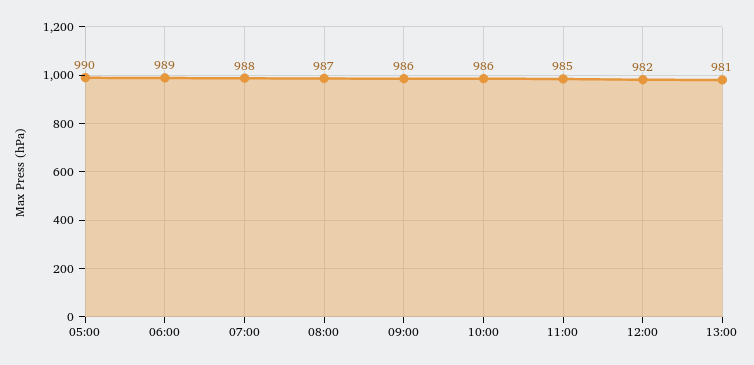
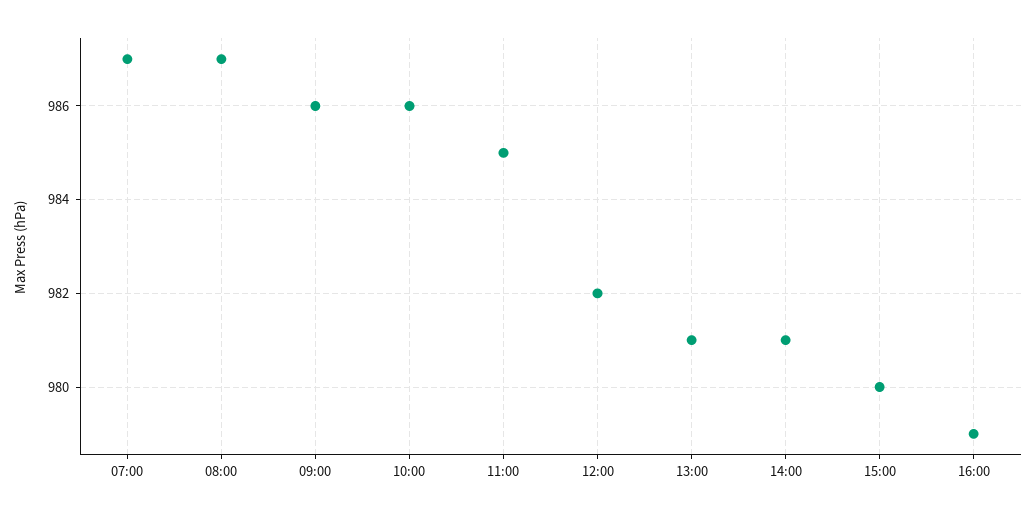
05:00: 990 -> none
06:00: 989 -> none
07:00: 988 -> 987
14:00: none -> 981
15:00: none -> 980
16:00: none -> 979

